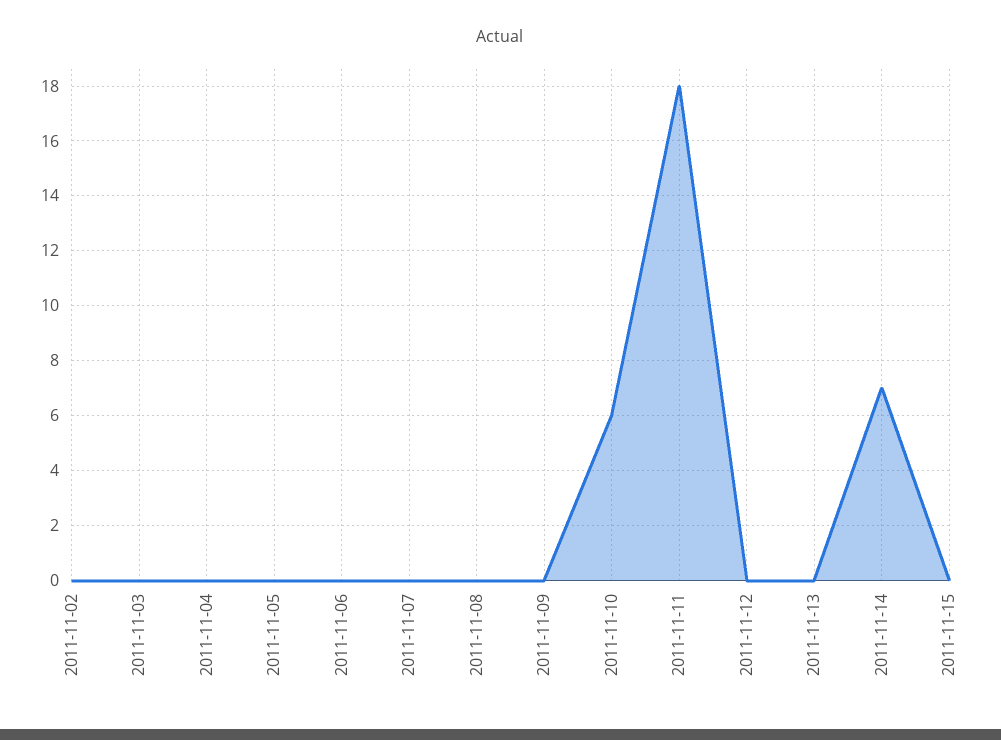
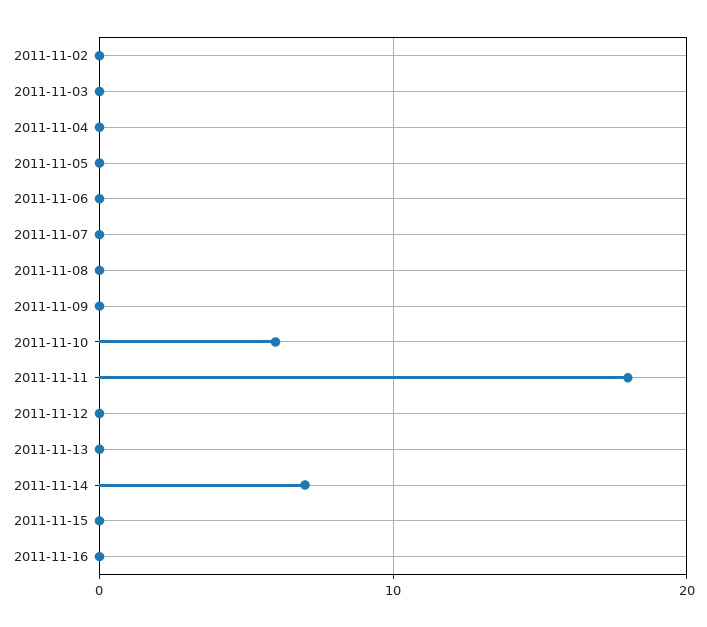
2011-11-16: none -> 0

